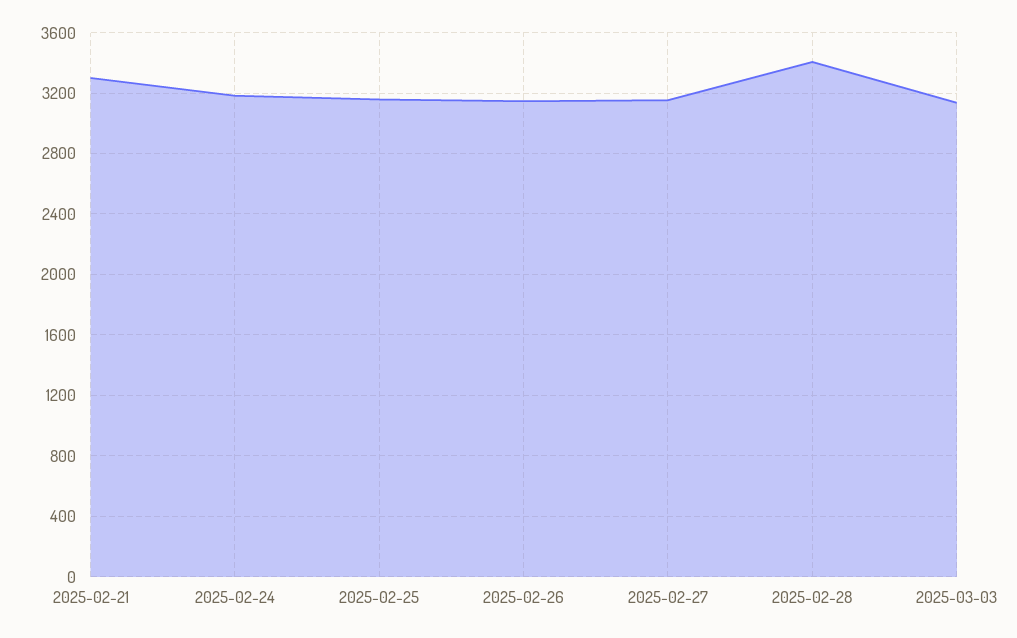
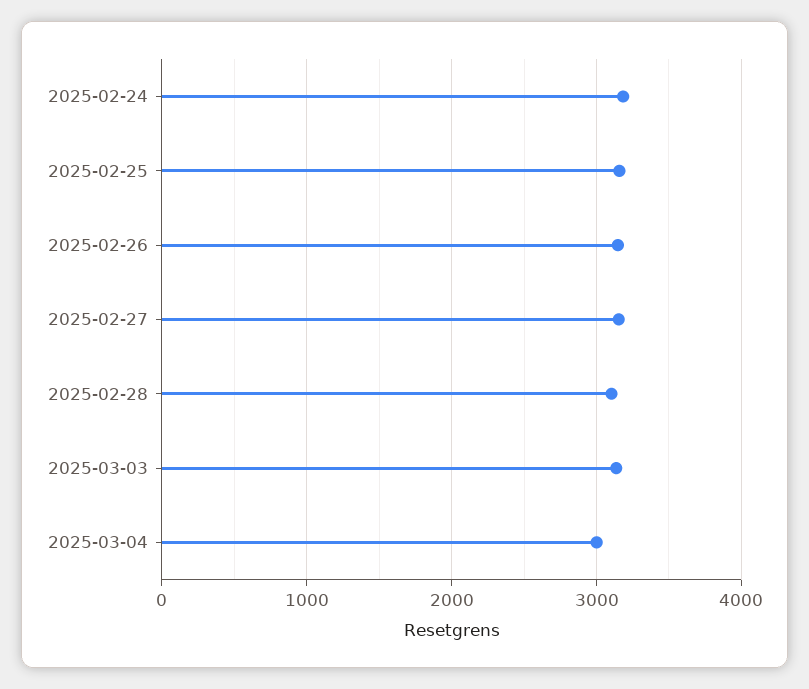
2025-02-21: 3300 -> none
2025-02-28: 3400 -> 3100
2025-03-04: none -> 3000

